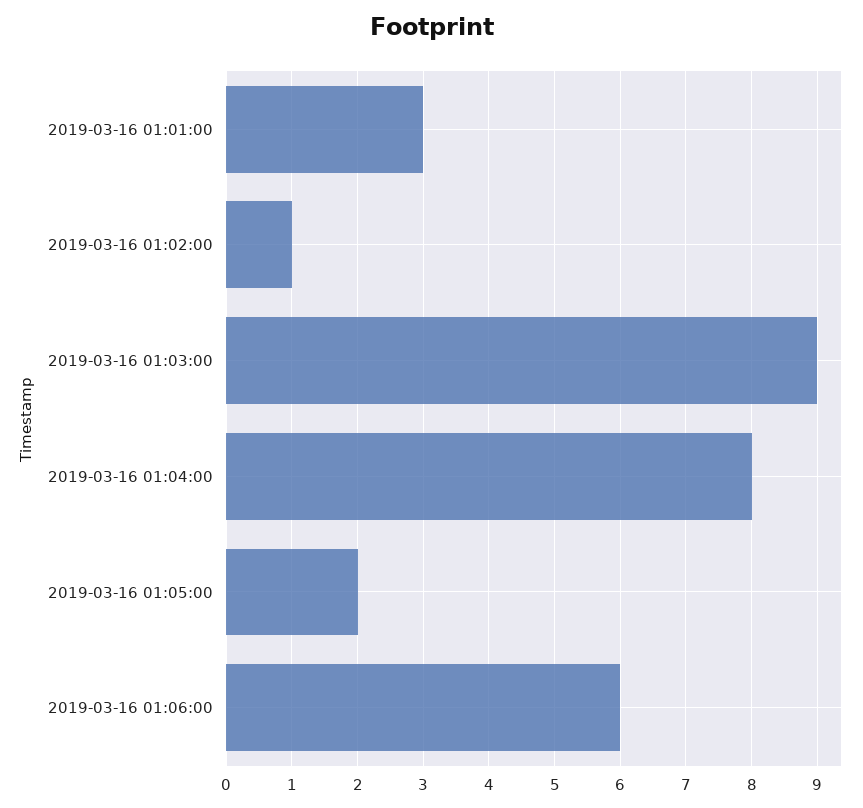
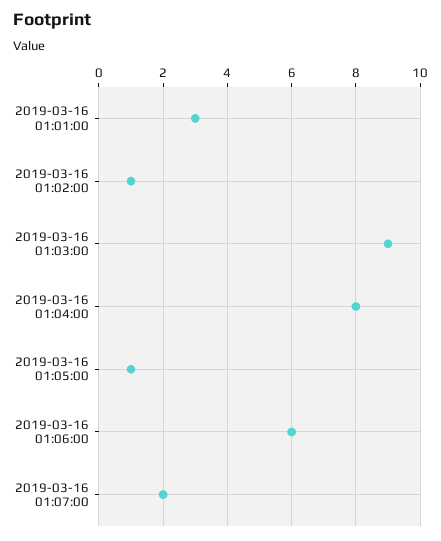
2019-03-16 01:05:00: 2 -> 1
2019-03-16 01:07:00: none -> 2

